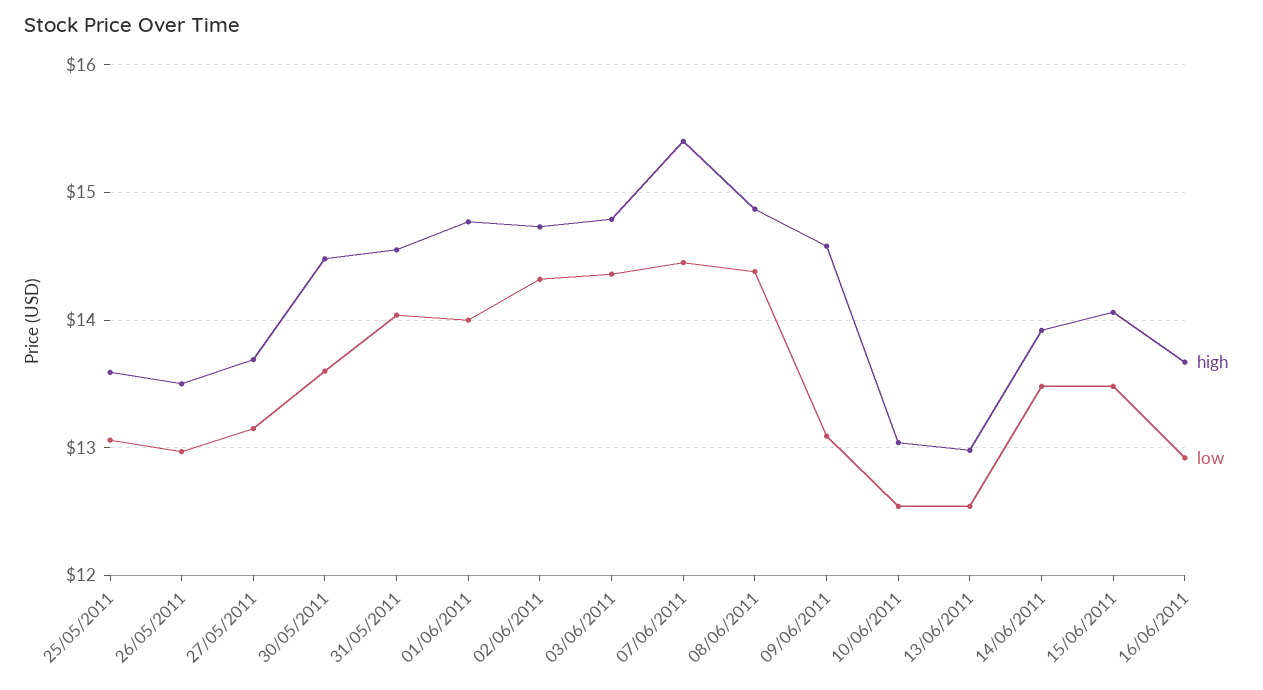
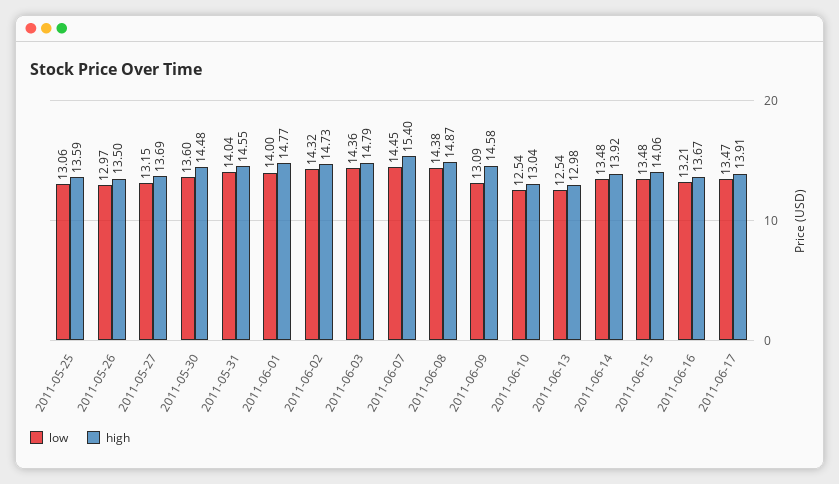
low, 16/06/2011: 12.9 -> 13.21
low, 2011-06-17: none -> 13.47
high, 2011-06-17: none -> 13.91

